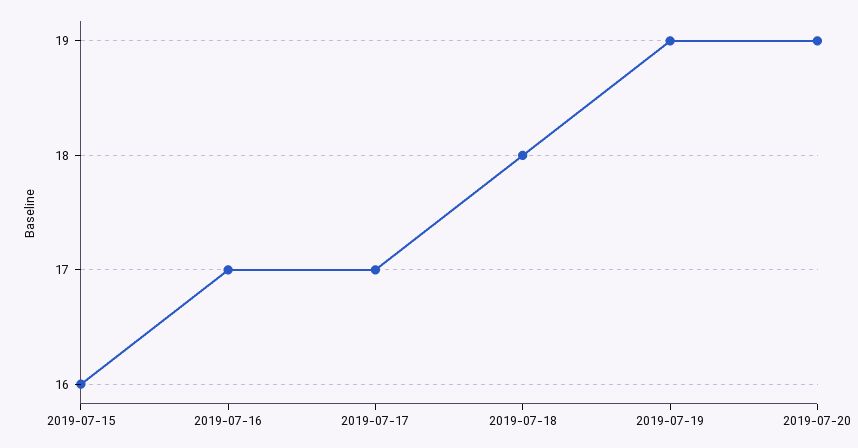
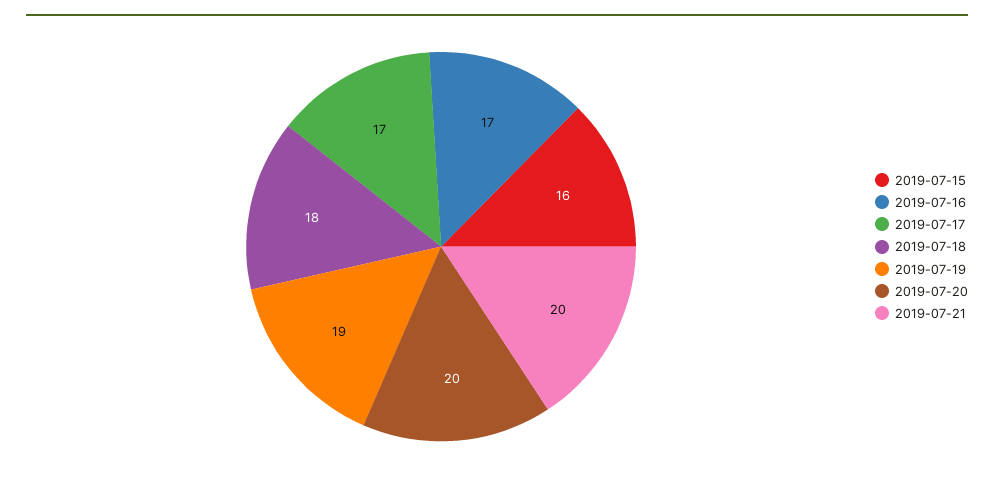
2019-07-20: 19 -> 20
2019-07-21: none -> 20

